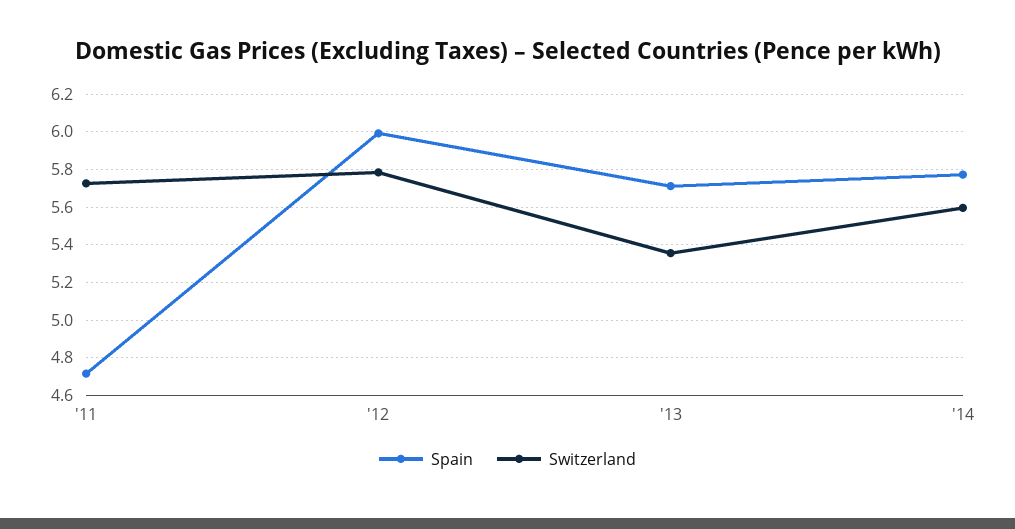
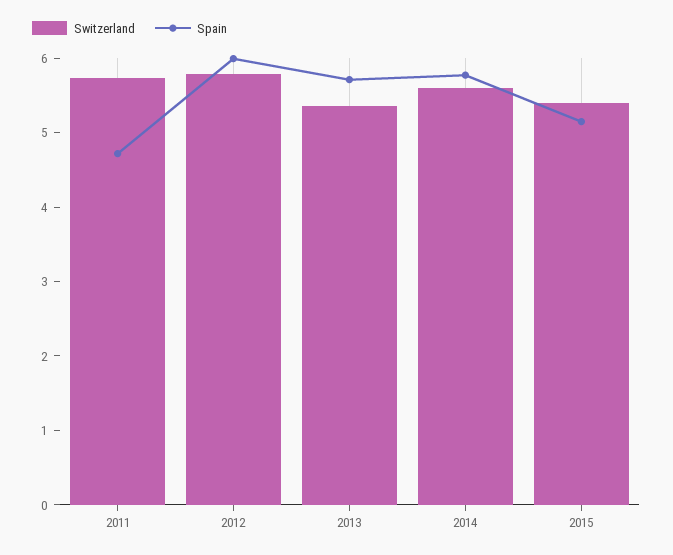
Switzerland, 2015: none -> 5.4
Spain, 2015: none -> 5.2

